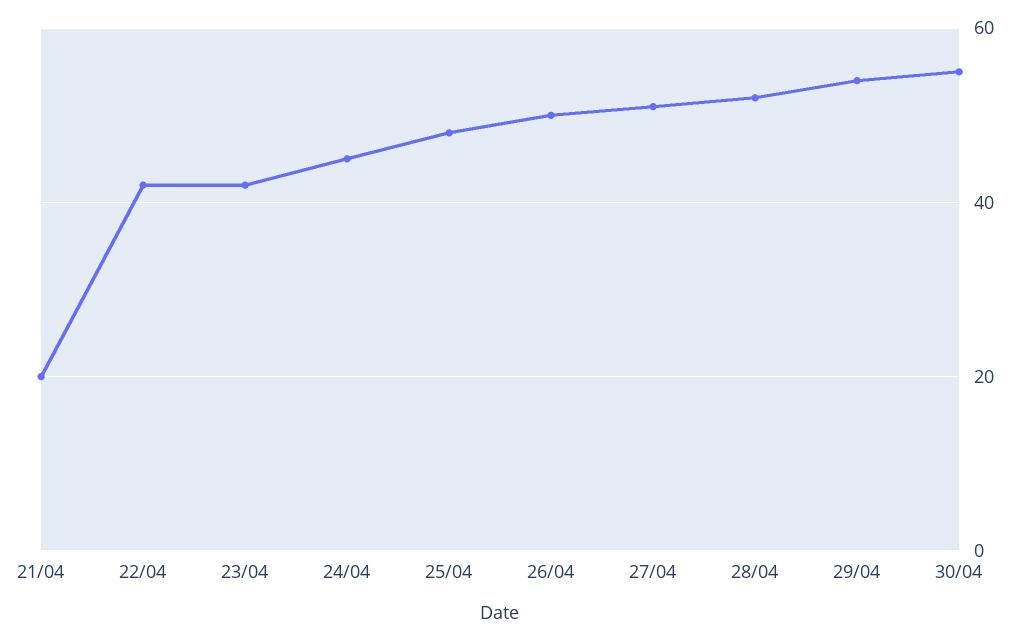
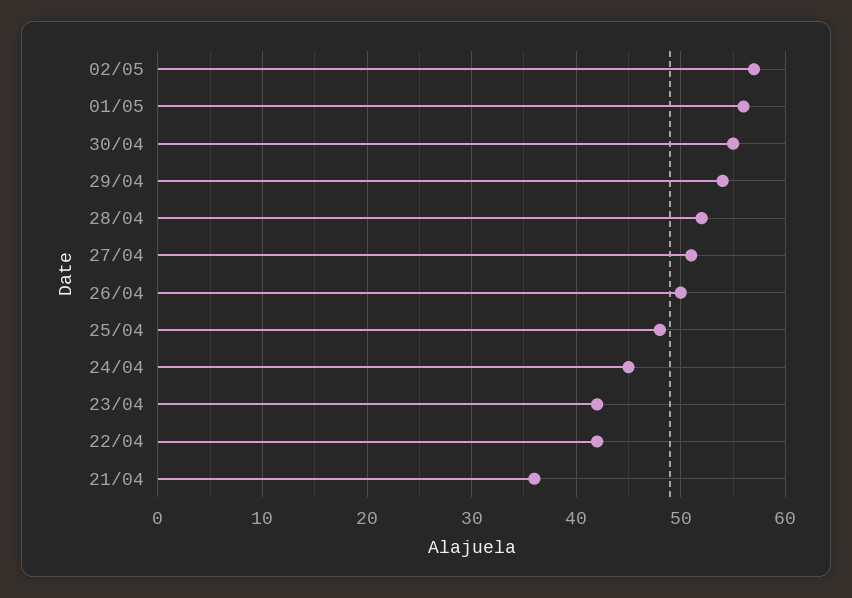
21/04: 20 -> 36
02/05: none -> 57
01/05: none -> 56

